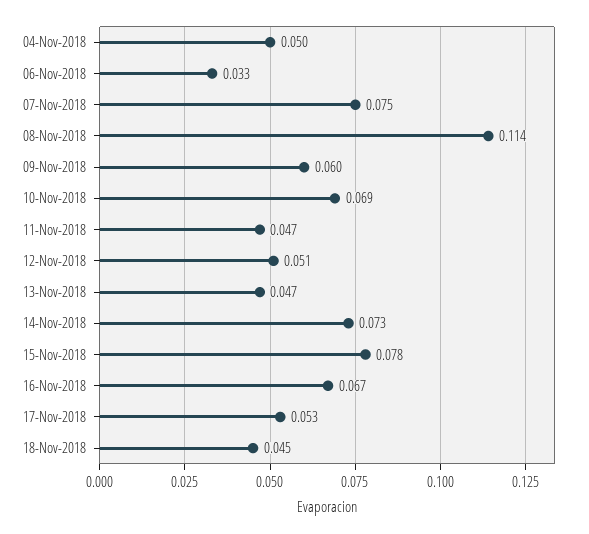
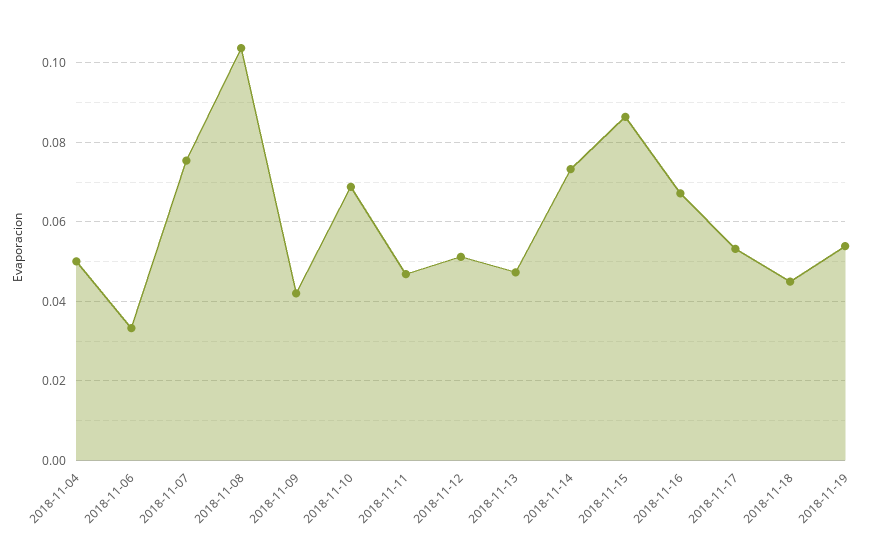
08-Nov-2018: 0.114 -> 0.104
09-Nov-2018: 0.06 -> 0.042
15-Nov-2018: 0.078 -> 0.086
2018-11-19: none -> 0.054

